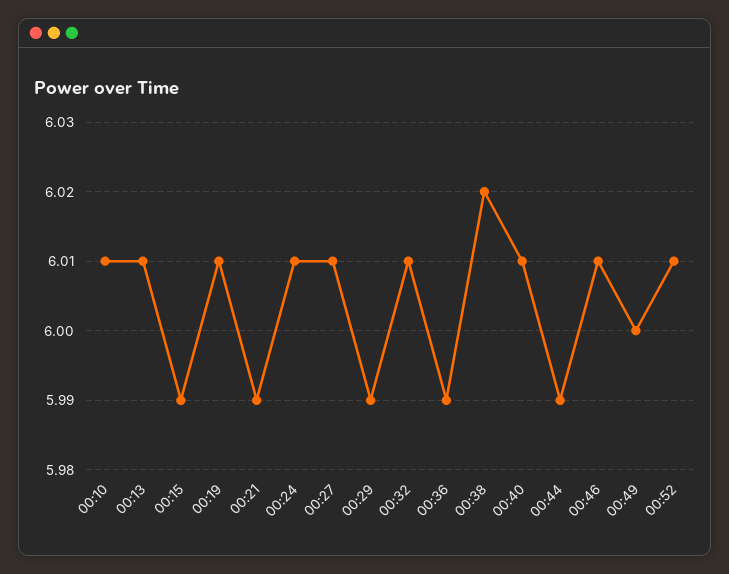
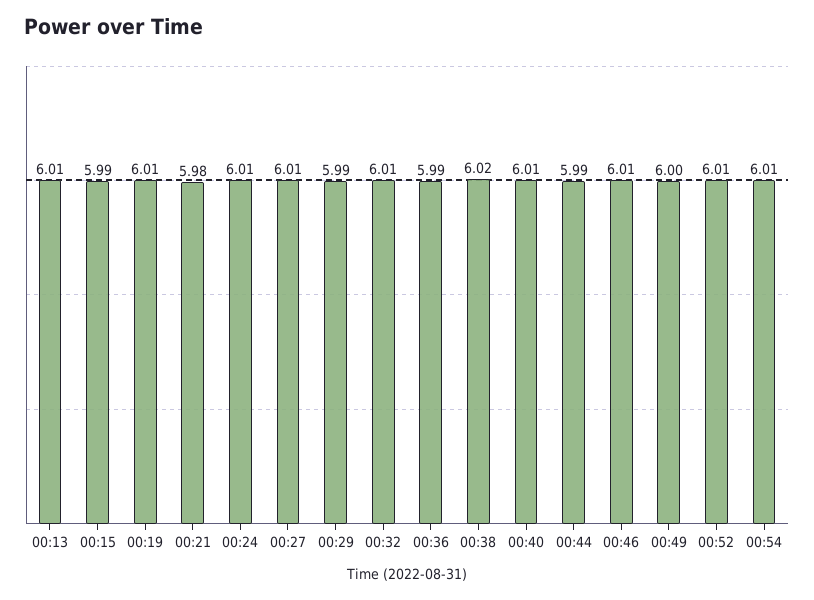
00:10: 6.01 -> none
00:21: 5.99 -> 5.98
00:54: none -> 6.01

